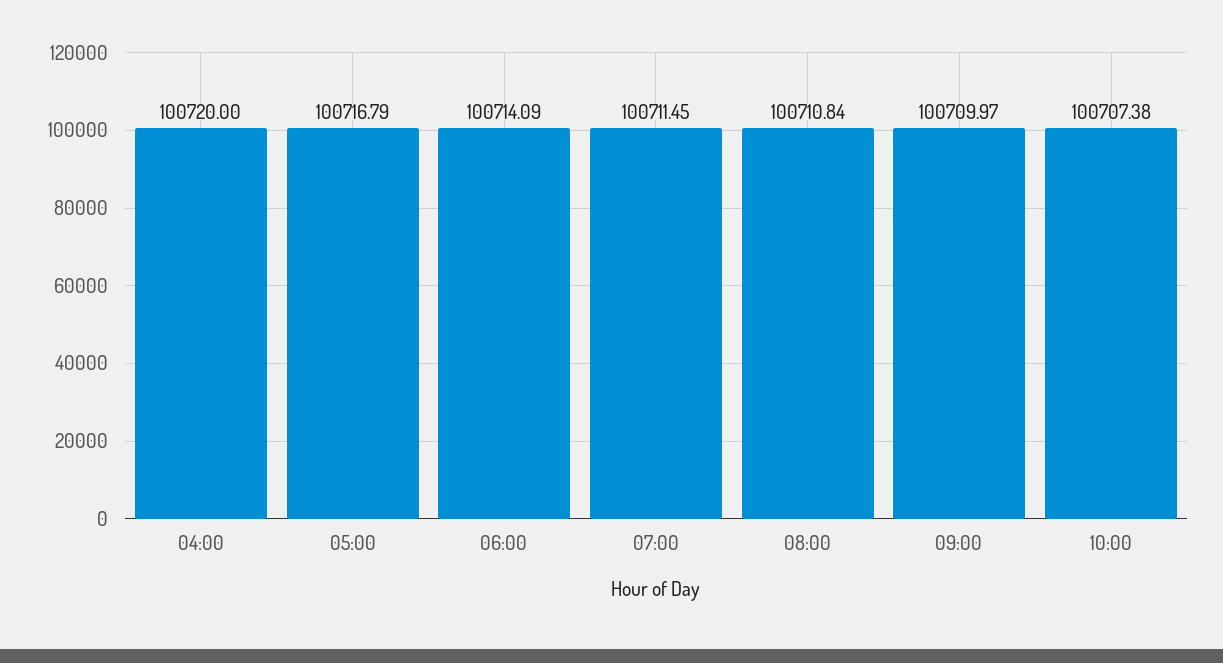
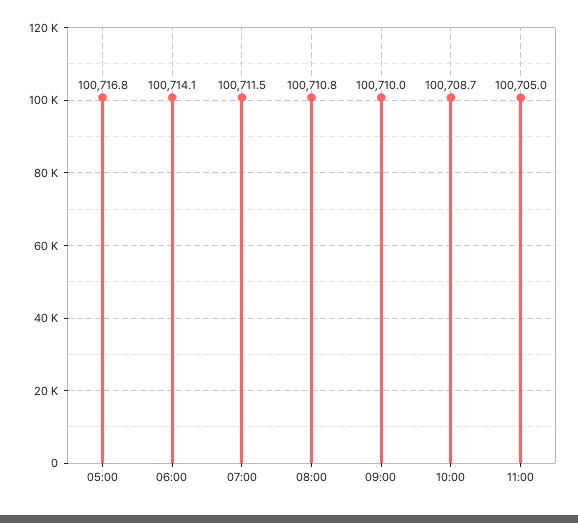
04:00: 100720 -> none
10:00: 100707.38 -> 100708.7
11:00: none -> 100705

